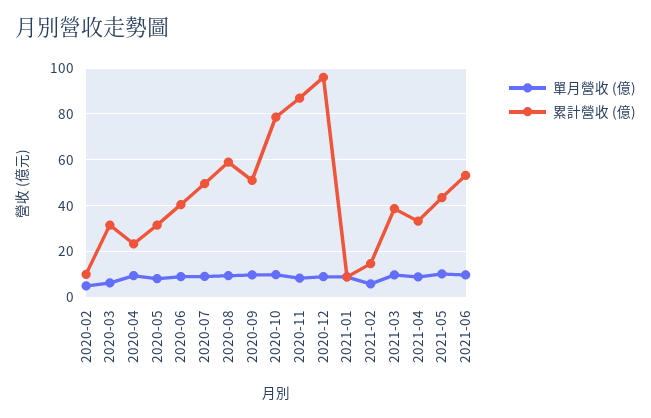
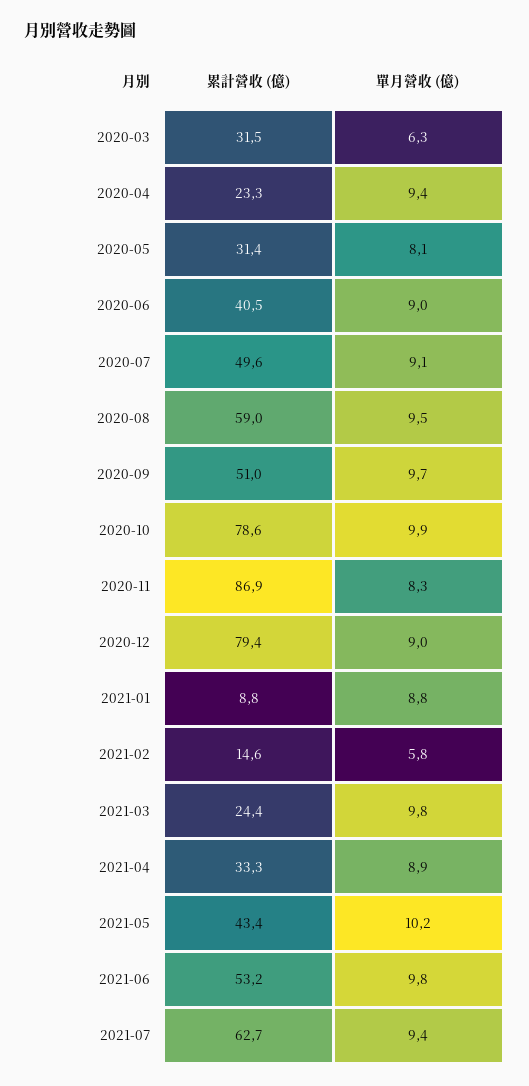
單月營收 (億), 2020-02: 5 -> none
累計營收 (億), 2020-02: 10 -> none
累計營收 (億), 2020-12: 95 -> 79.4
累計營收 (億), 2021-03: 40 -> 24.4
累計營收 (億), 2021-07: none -> 62.7
單月營收 (億), 2021-07: none -> 9.4

